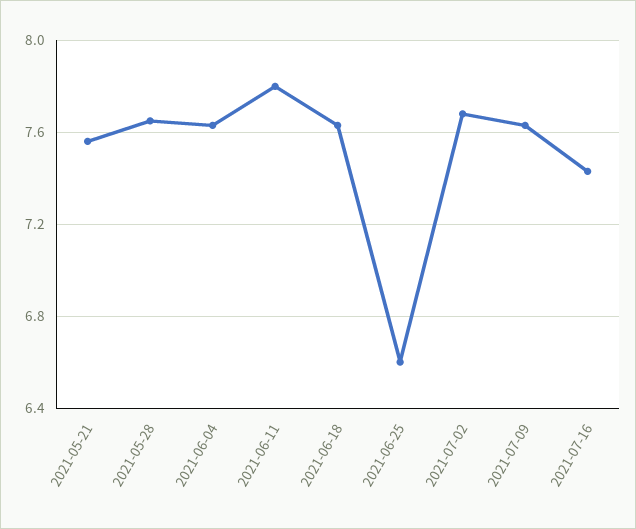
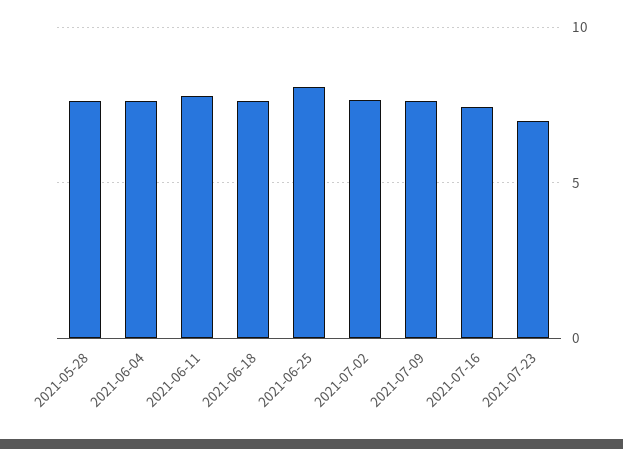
2021-05-21: 7.55 -> none
2021-06-25: 6.6 -> 8
2021-07-23: none -> 7

